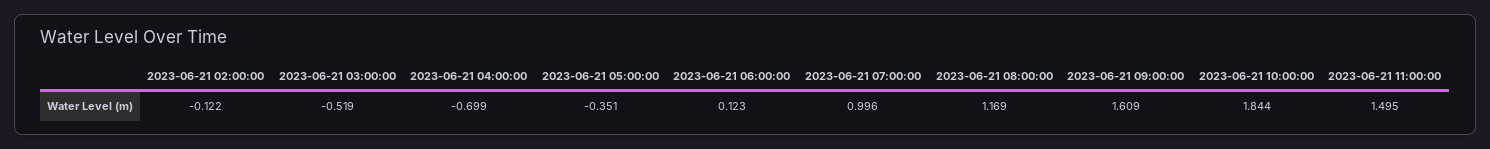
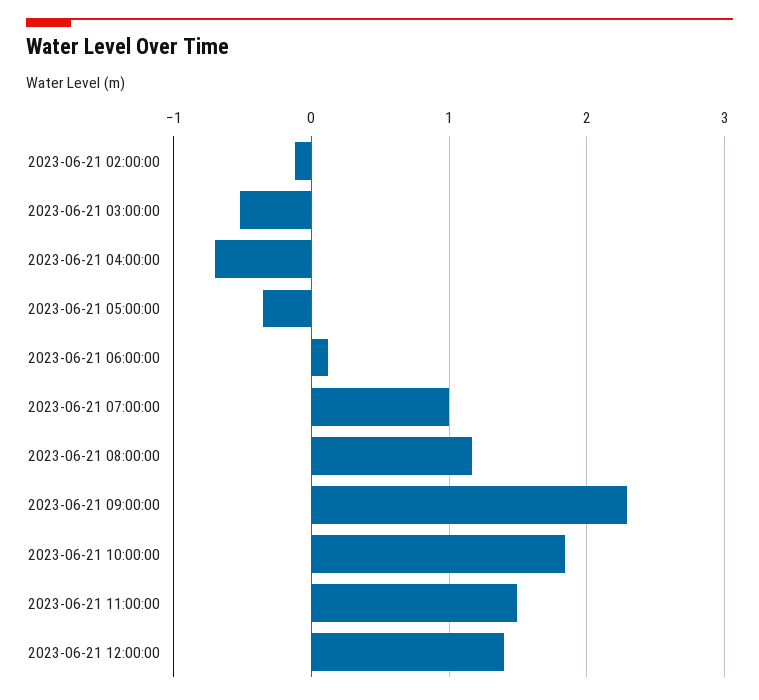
2023-06-21 09:00:00: 1.609 -> 2.3
2023-06-21 12:00:00: none -> 1.4

